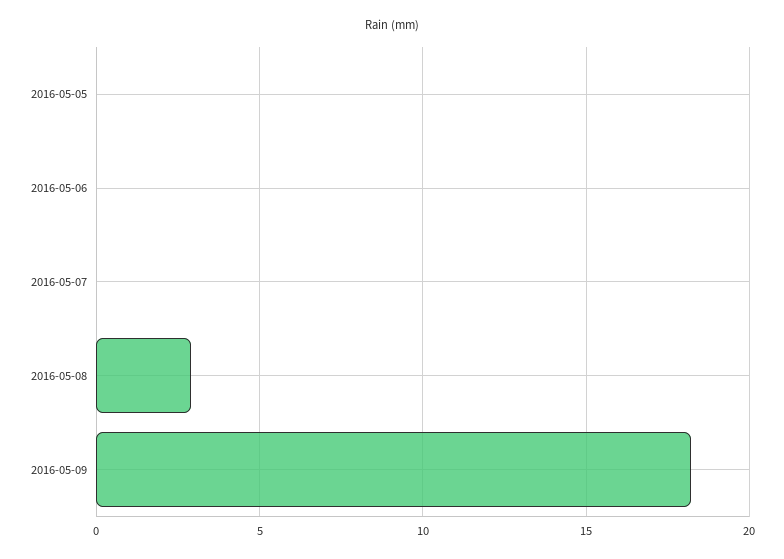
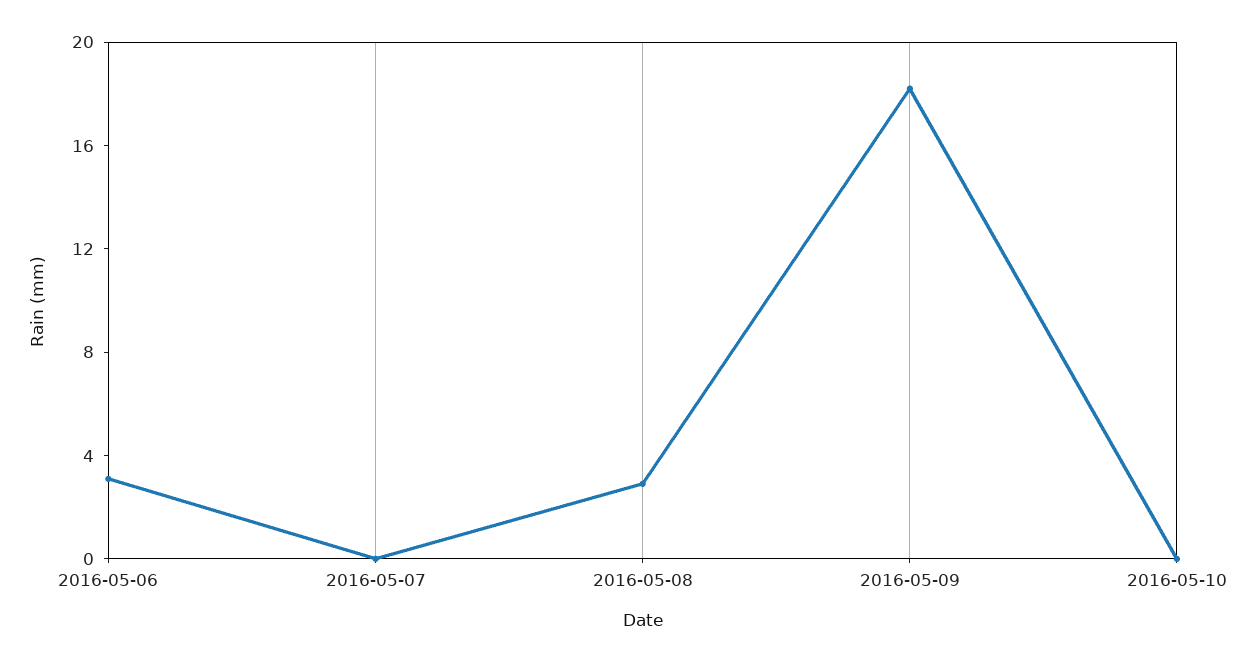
2016-05-05: 0 -> none
2016-05-06: 0 -> 3
2016-05-10: none -> 0

